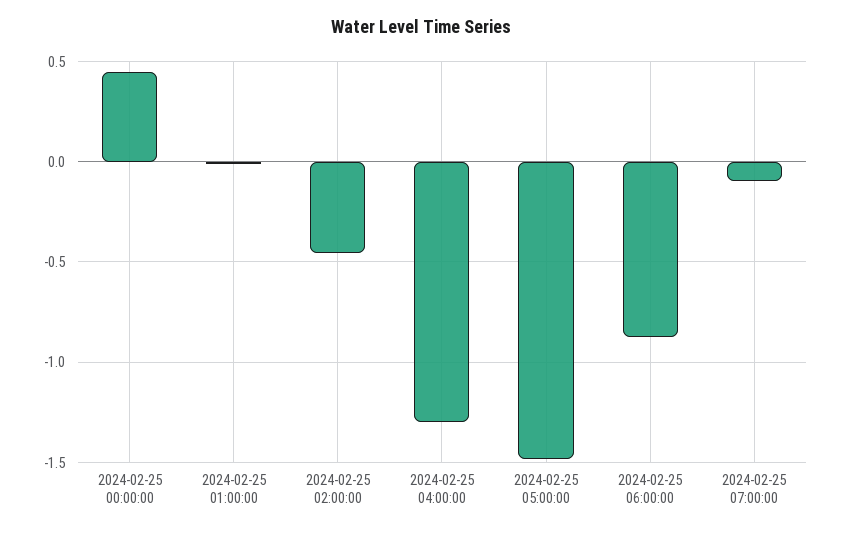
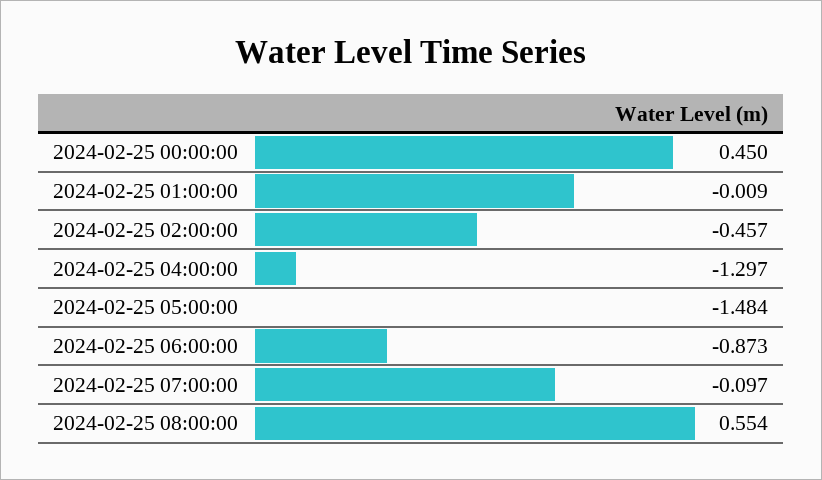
2024-02-25 08:00:00: none -> 0.554

